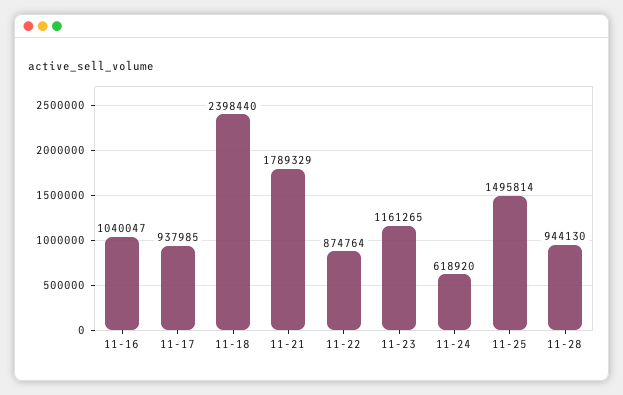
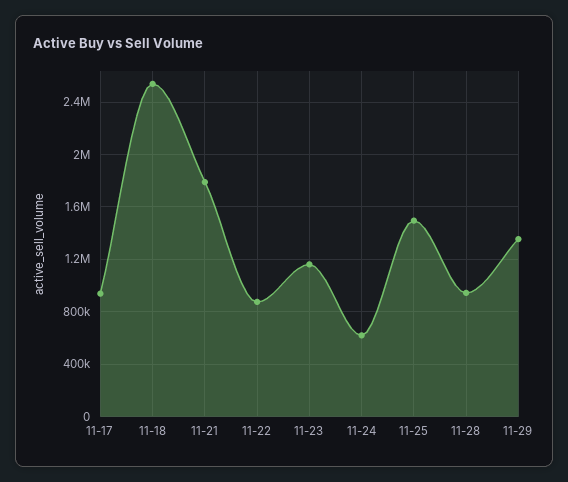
11-16: 1040047 -> none
11-18: 2398440 -> 2550000
11-29: none -> 1350000

